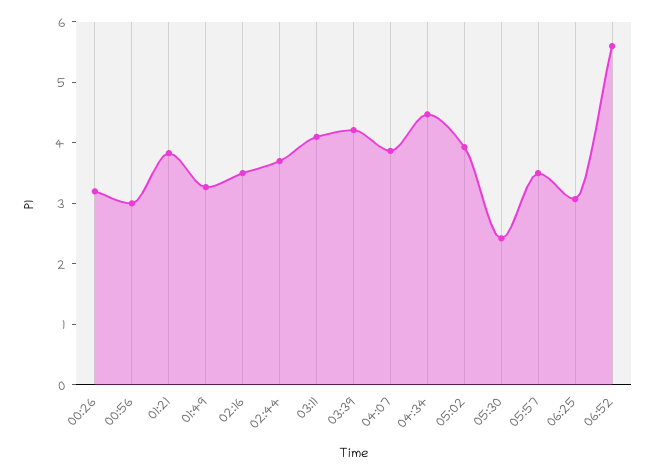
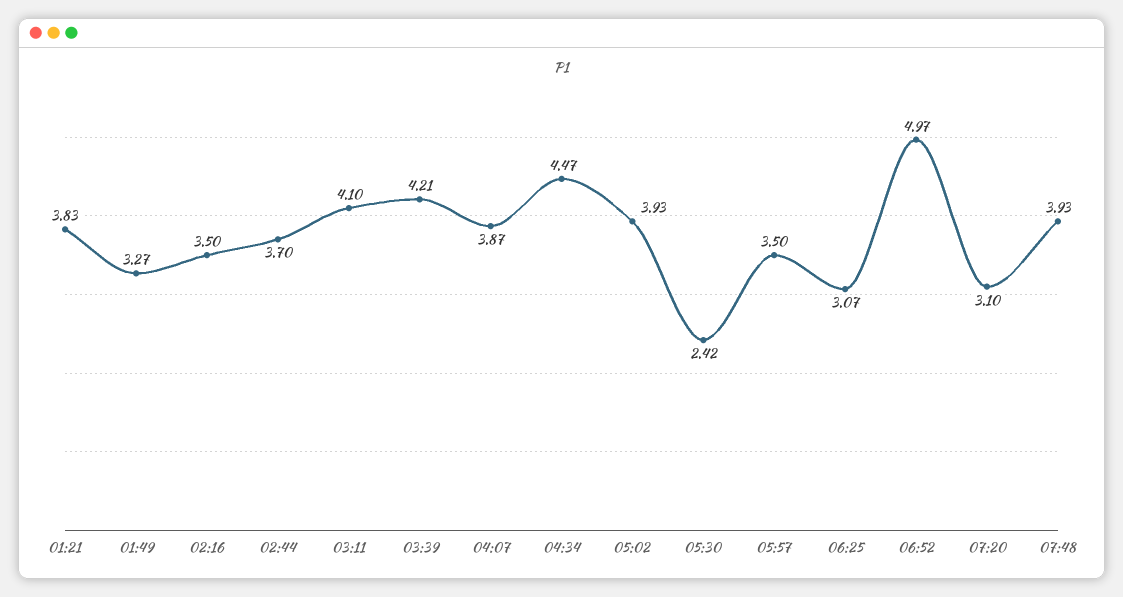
00:26: 3.2 -> none
00:56: 3 -> none
06:52: 5.6 -> 4.97
07:20: none -> 3.1
07:48: none -> 3.93

